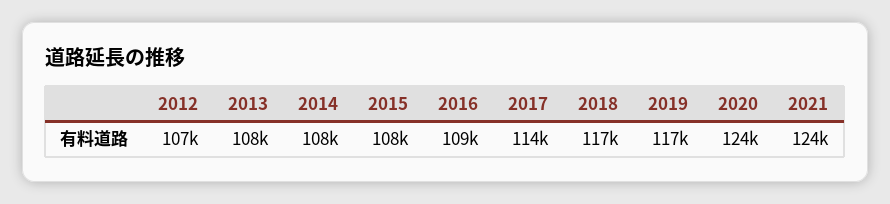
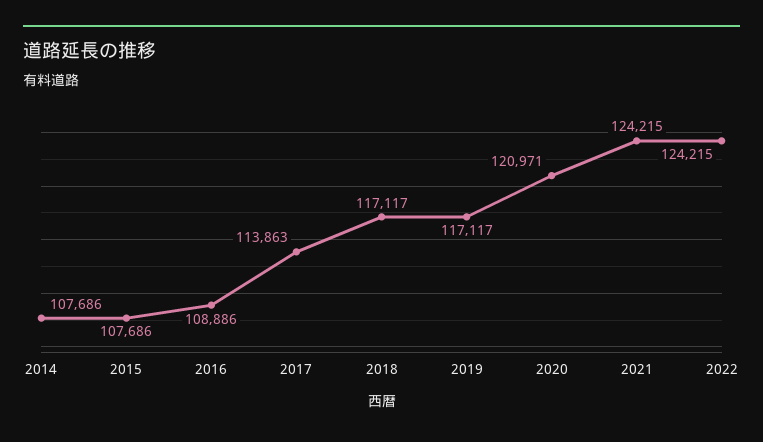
2012: 107000 -> none
2013: 108000 -> none
2020: 124000 -> 120971
2022: none -> 124215

